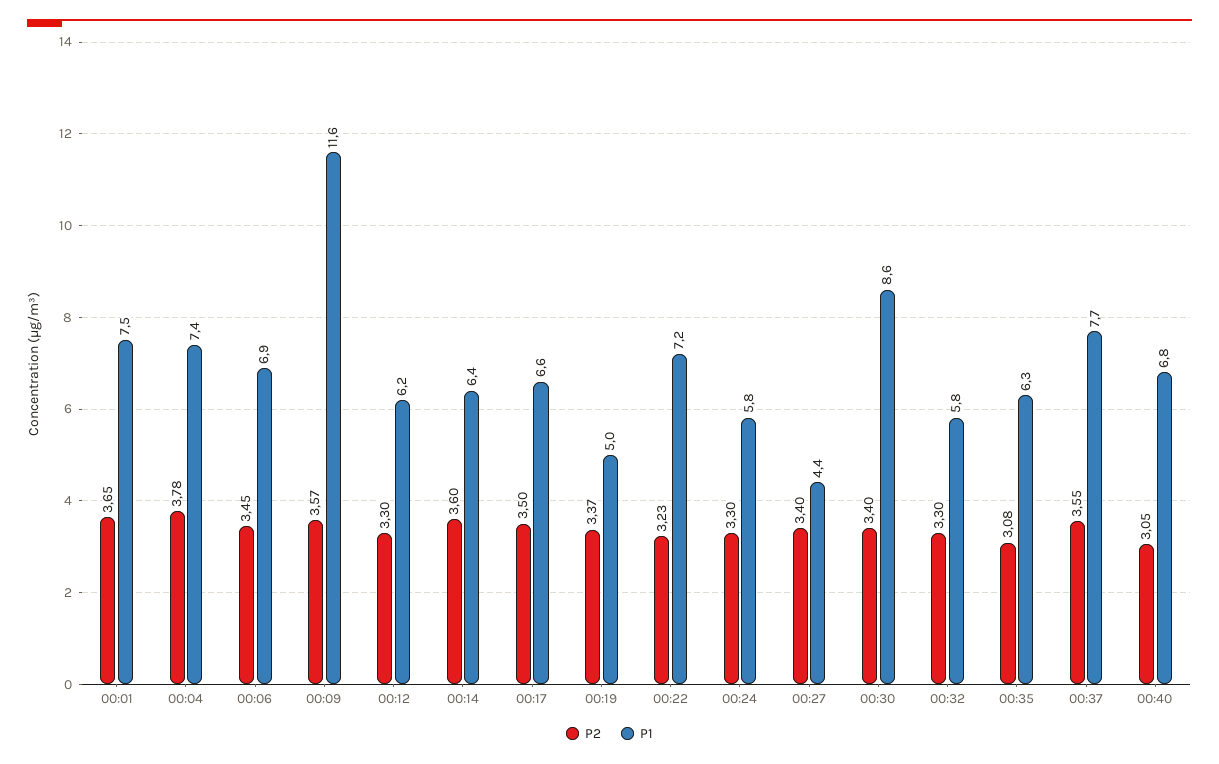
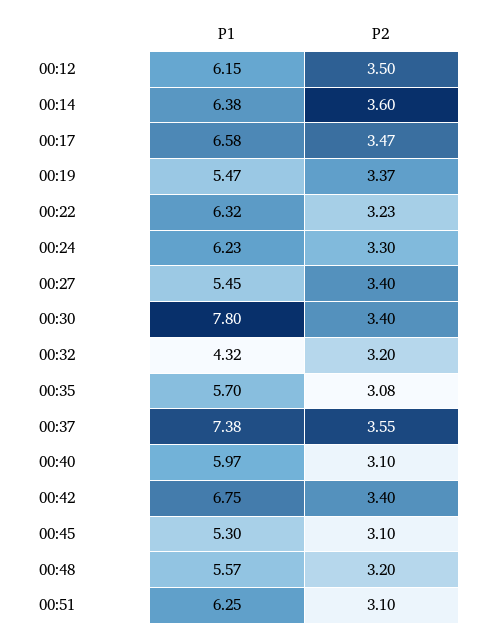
P2, 00:01: 3.65 -> none
P1, 00:01: 7.5 -> none
P2, 00:04: 3.78 -> none
P1, 00:04: 7.4 -> none
P2, 00:06: 3.45 -> none
P1, 00:06: 6.9 -> none
P2, 00:09: 3.57 -> none
P1, 00:09: 11.6 -> none
P2, 00:12: 3.3 -> 3.5
P2, 00:17: 3.5 -> 3.47
P1, 00:19: 5 -> 5.47
P1, 00:22: 7.2 -> 6.32
P1, 00:24: 5.8 -> 6.23
P1, 00:27: 4.4 -> 5.45
P1, 00:30: 8.6 -> 7.8
P2, 00:32: 3.3 -> 3.2
P1, 00:32: 5.8 -> 4.32
P1, 00:35: 6.3 -> 5.7
P1, 00:37: 7.7 -> 7.38
P2, 00:40: 3.05 -> 3.1
P1, 00:40: 6.8 -> 5.97
P1, 00:42: none -> 6.75
P2, 00:42: none -> 3.4
P1, 00:45: none -> 5.3
P2, 00:45: none -> 3.1
P1, 00:48: none -> 5.57
P2, 00:48: none -> 3.2
P1, 00:51: none -> 6.25
P2, 00:51: none -> 3.1

